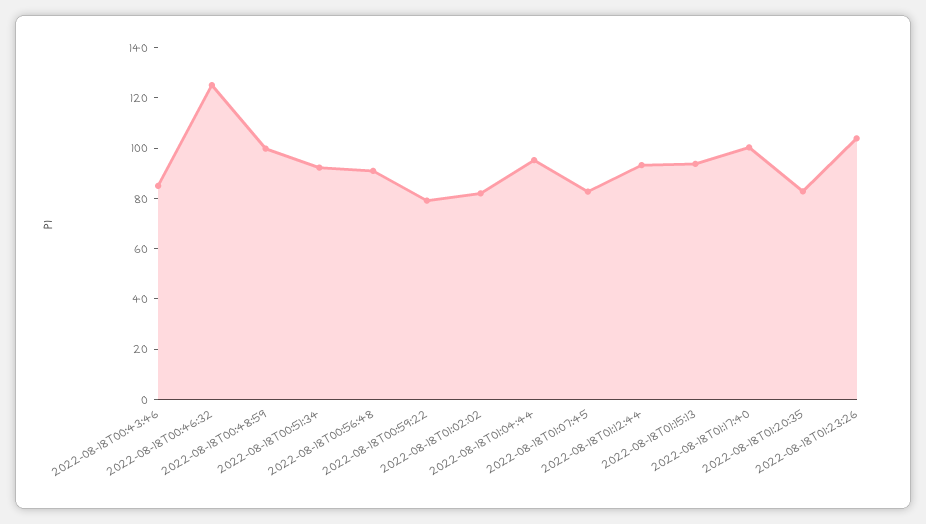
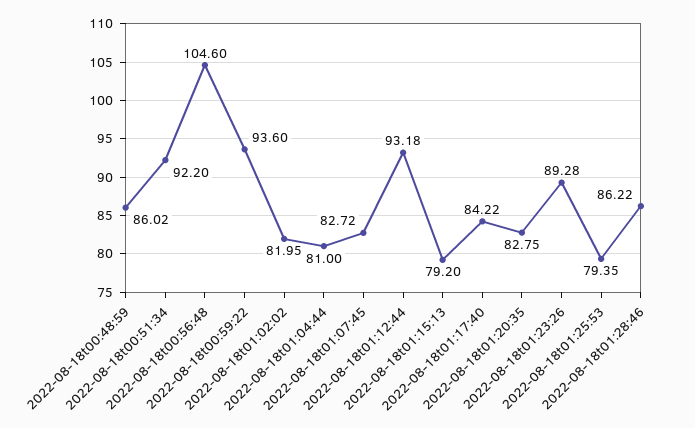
2022-08-18T00:43:46: 85 -> none
2022-08-18T00:46:32: 125 -> none
2022-08-18T00:48:59: 100 -> 86.02
2022-08-18T00:56:48: 90 -> 104.6
2022-08-18T00:59:22: 80 -> 93.6
2022-08-18T01:04:44: 95 -> 81
2022-08-18T01:15:13: 95 -> 79.2
2022-08-18T01:17:40: 100 -> 84.22
2022-08-18T01:23:26: 105 -> 89.28
2022-08-18t01:25:53: none -> 79.35
2022-08-18t01:28:46: none -> 86.22

